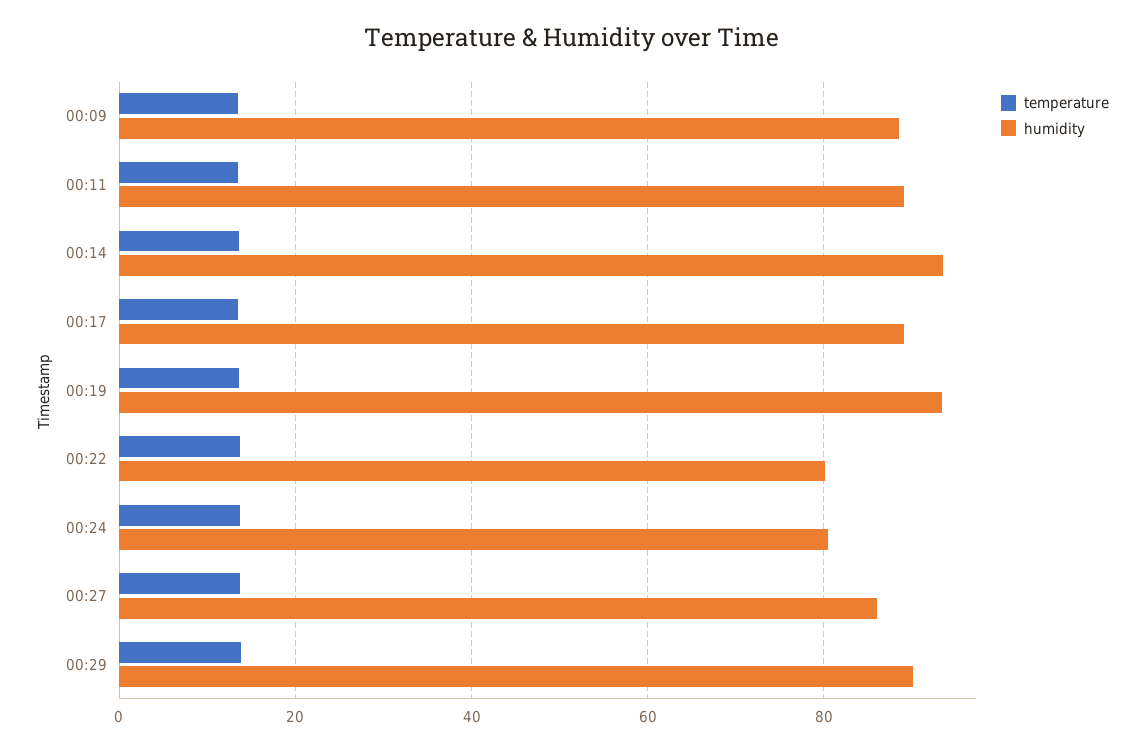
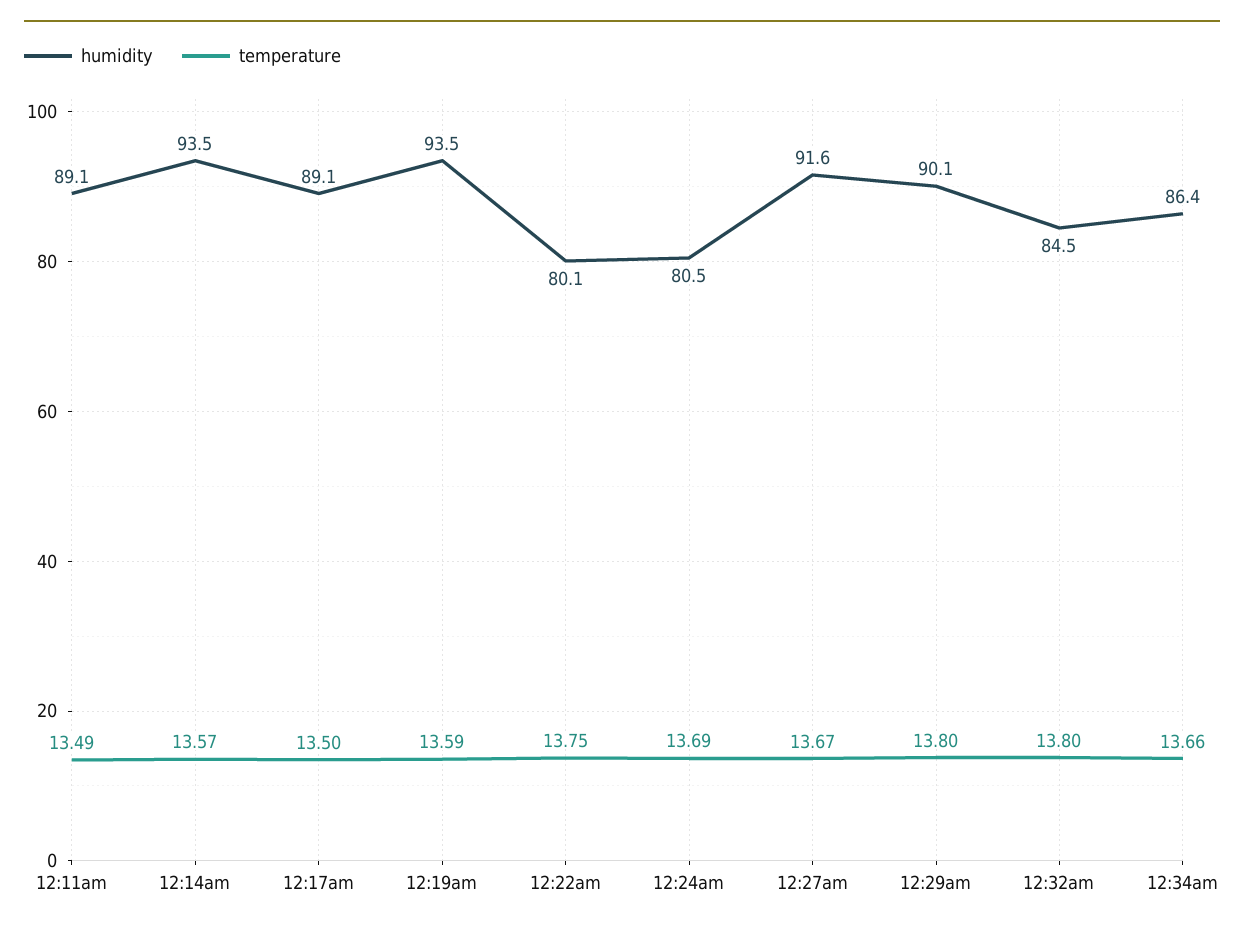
temperature, 00:09: 14 -> none
humidity, 00:09: 88 -> none
humidity, 00:27: 86 -> 91.6
humidity, 12:32am: none -> 84.5
temperature, 12:32am: none -> 13.8
humidity, 12:34am: none -> 86.4
temperature, 12:34am: none -> 13.66

